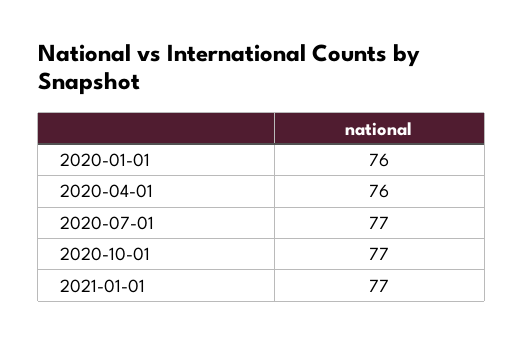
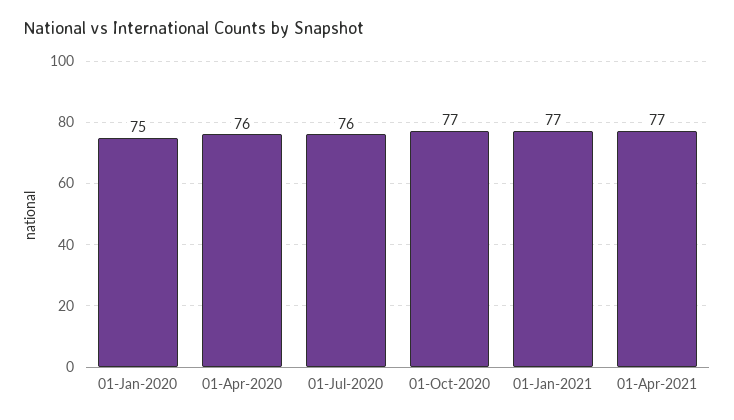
2020-01-01: 76 -> 75
2020-07-01: 77 -> 76
01-Apr-2021: none -> 77

